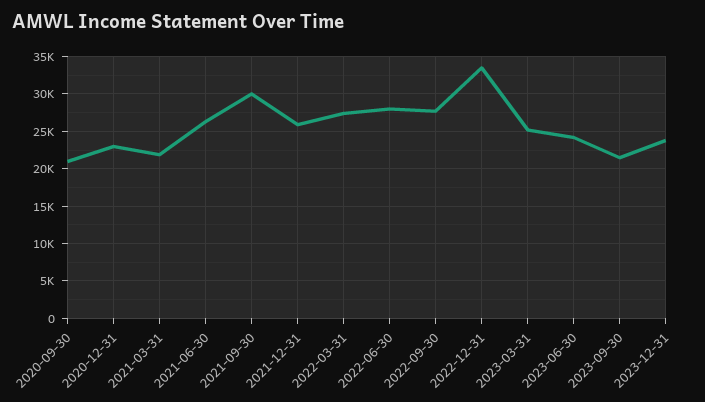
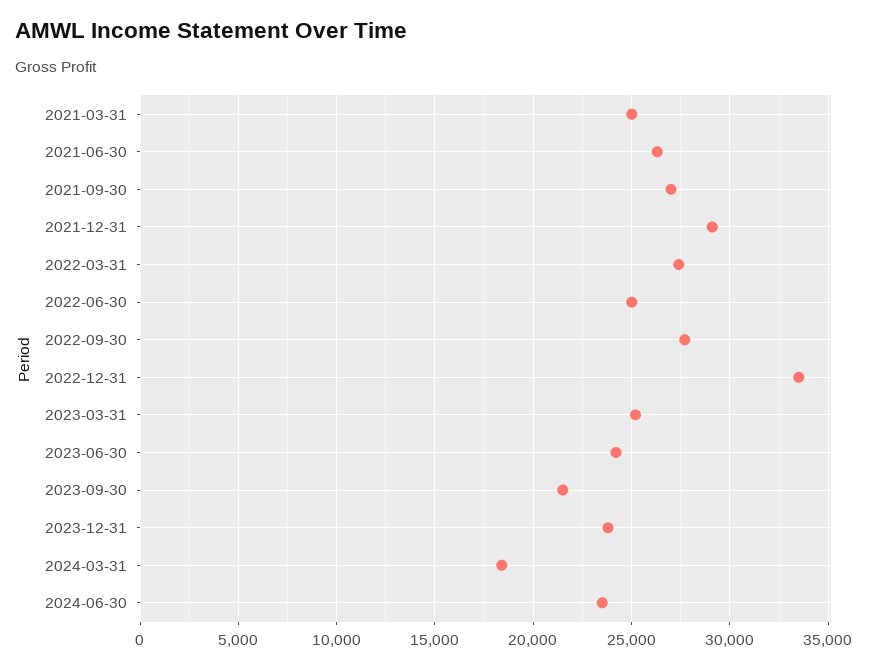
2020-09-30: 21000 -> none
2020-12-31: 23000 -> none
2021-03-31: 22000 -> 25000
2021-09-30: 30000 -> 27000
2021-12-31: 26000 -> 29000
2022-06-30: 28000 -> 25000
2024-03-31: none -> 18500
2024-06-30: none -> 23500

